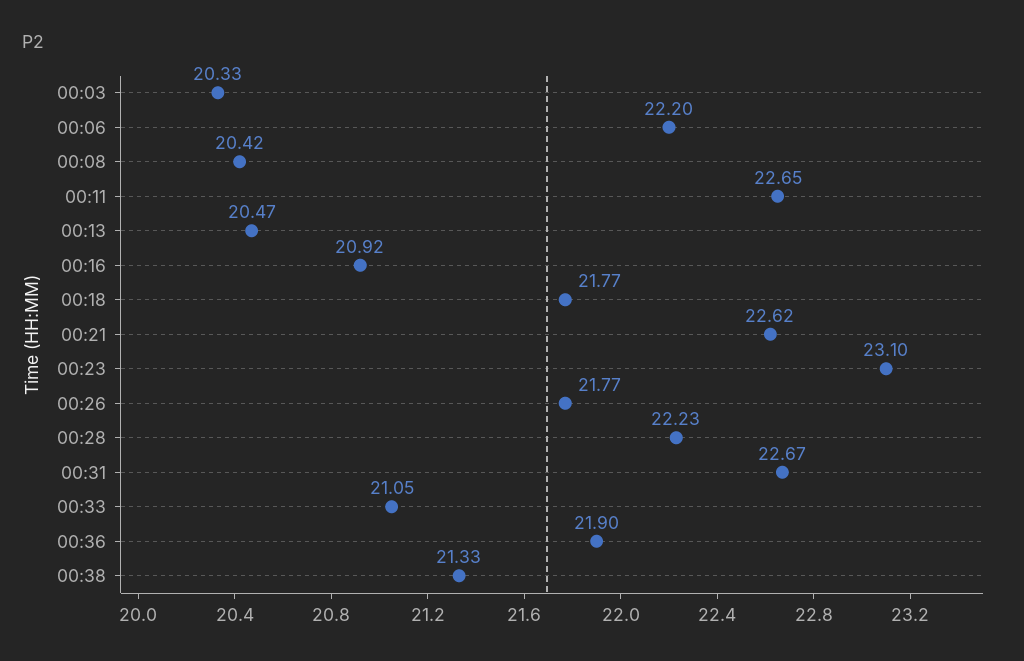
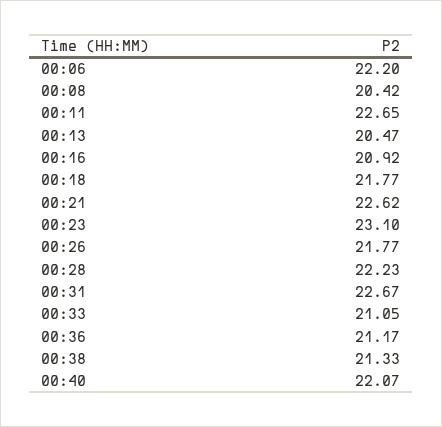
00:03: 20.33 -> none
00:36: 21.9 -> 21.17
00:40: none -> 22.07

